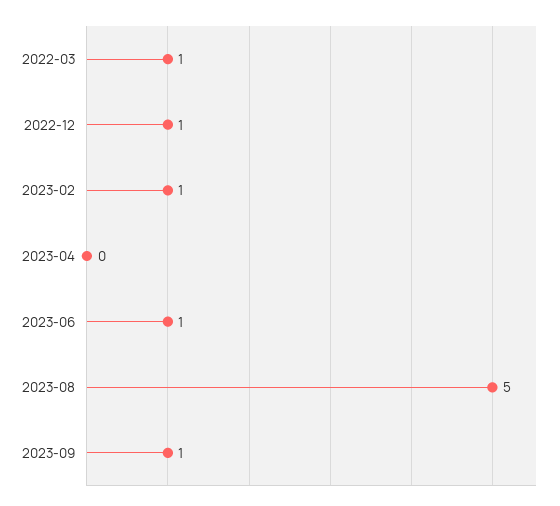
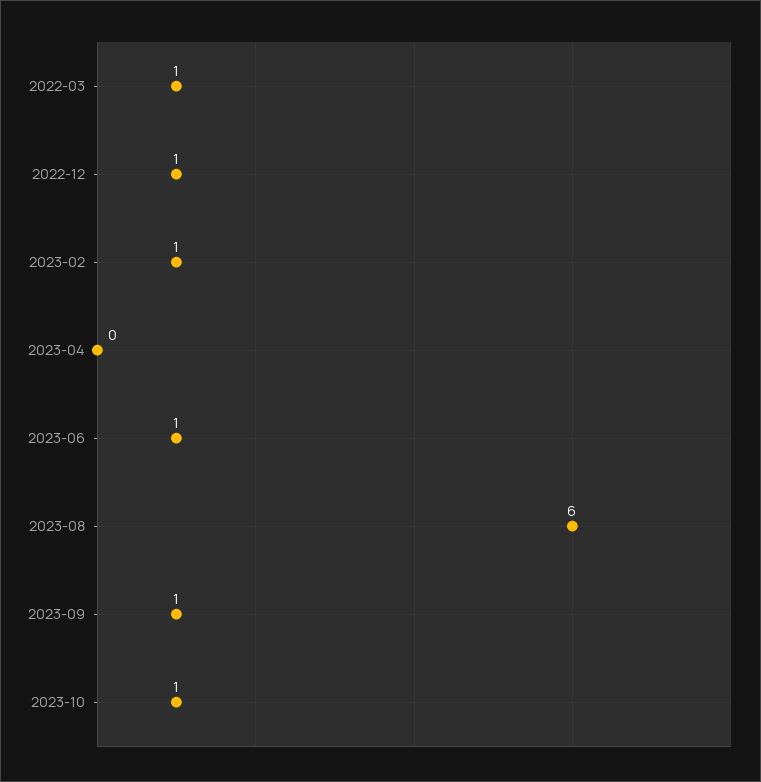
2023-08: 5 -> 6
2023-10: none -> 1

